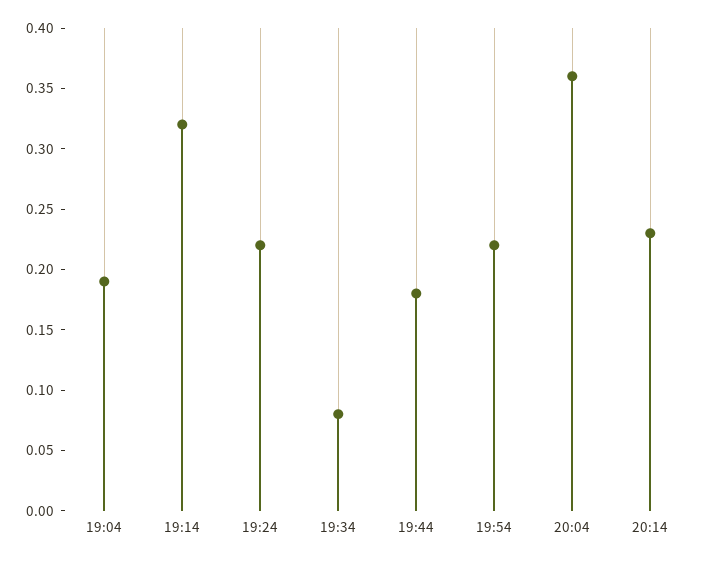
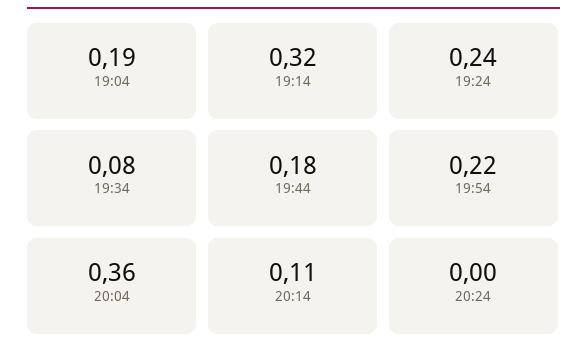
19:24: 0.22 -> 0.24
20:14: 0.23 -> 0.11
20:24: none -> 0

